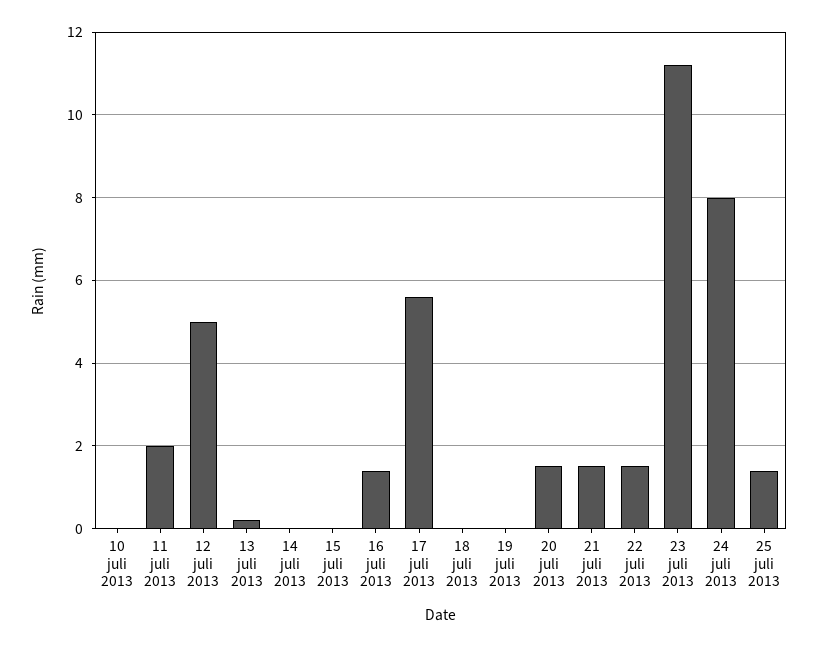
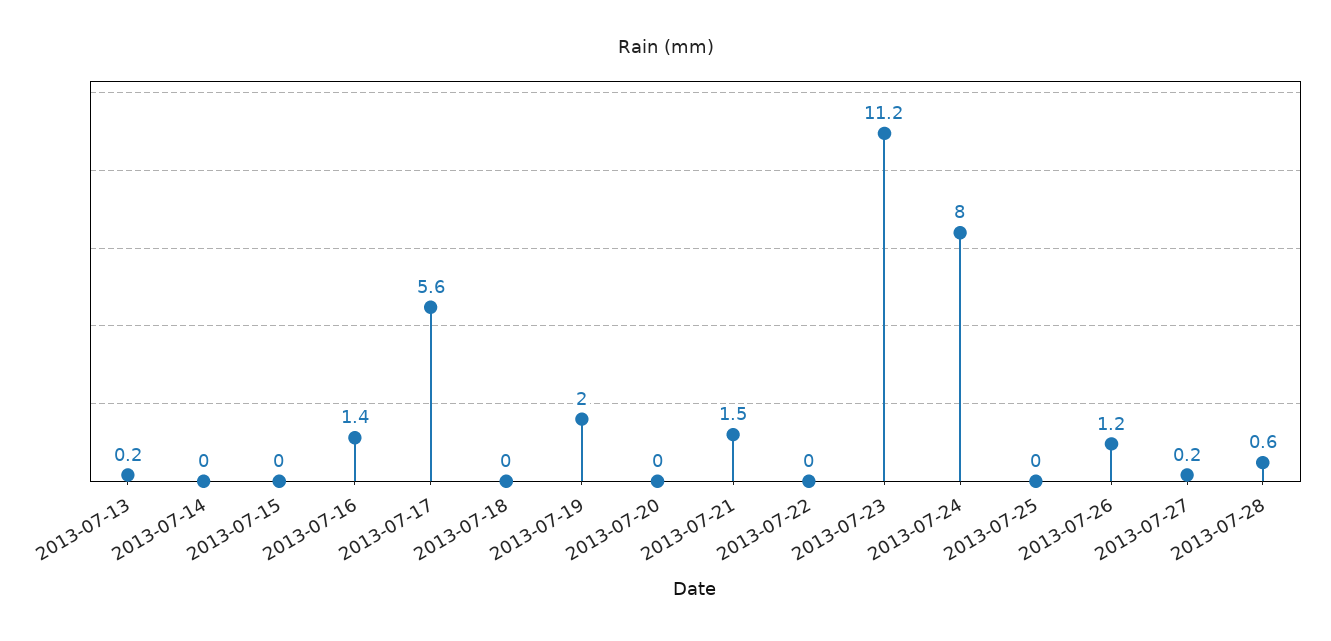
10 juli 2013: 0 -> none
11 juli 2013: 2 -> none
12 juli 2013: 5 -> none
19 juli 2013: 0 -> 2
20 juli 2013: 1.5 -> 0
22 juli 2013: 1.5 -> 0
25 juli 2013: 1.5 -> 0
2013-07-26: none -> 1.2
2013-07-27: none -> 0.2
2013-07-28: none -> 0.6

